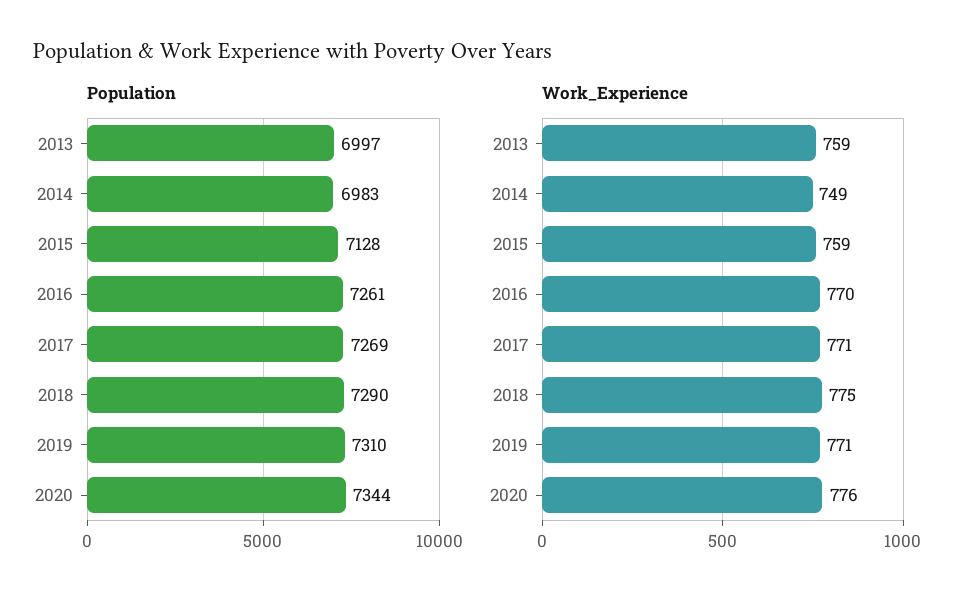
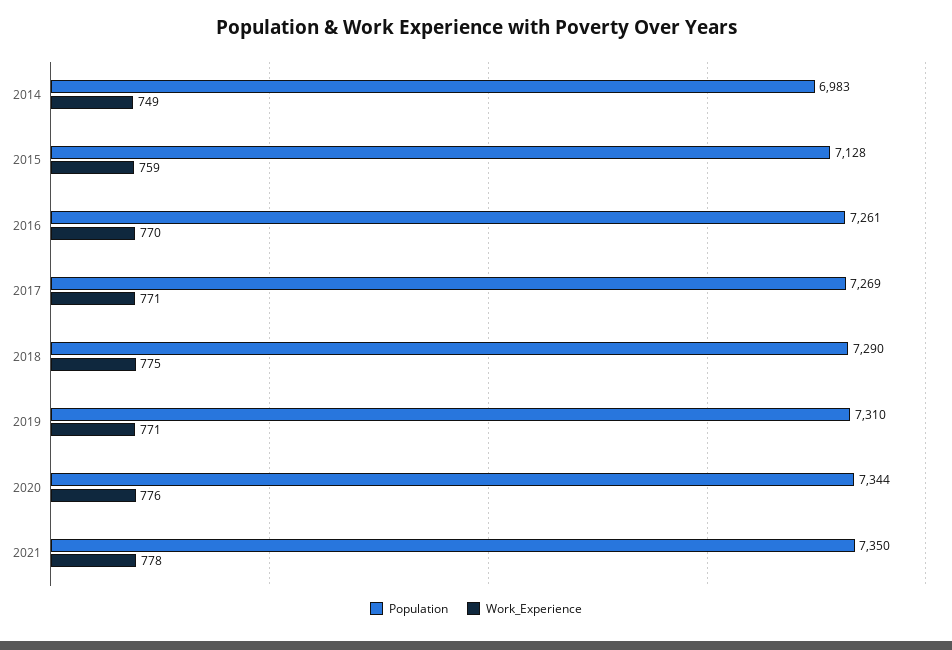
Population, 2013: 6997 -> none
Work_Experience, 2013: 759 -> none
Population, 2021: none -> 7350
Work_Experience, 2021: none -> 778

